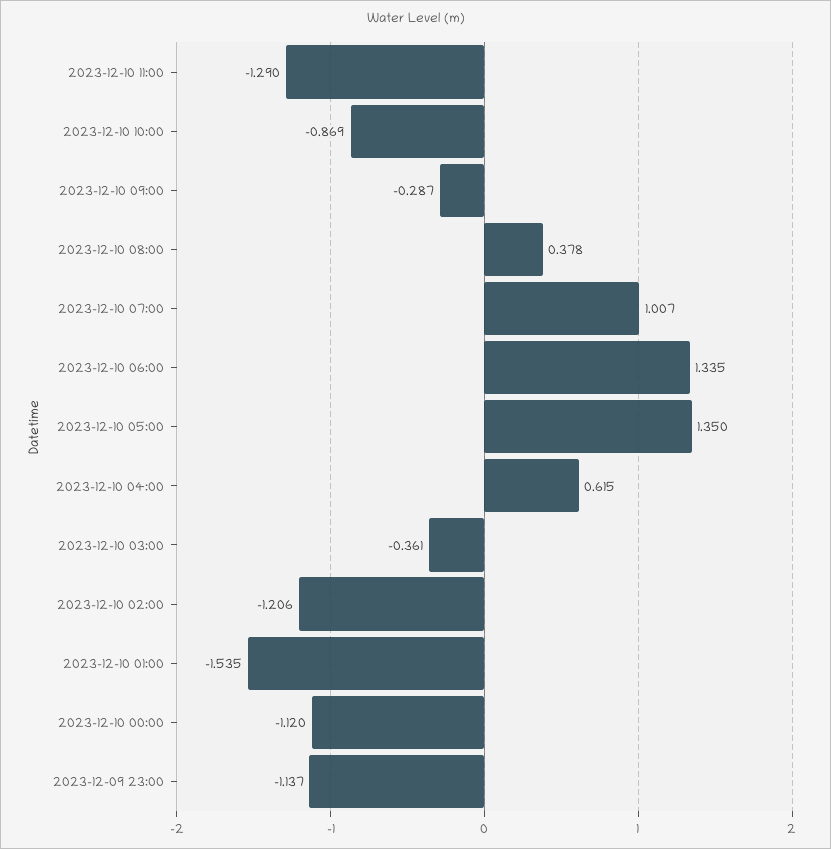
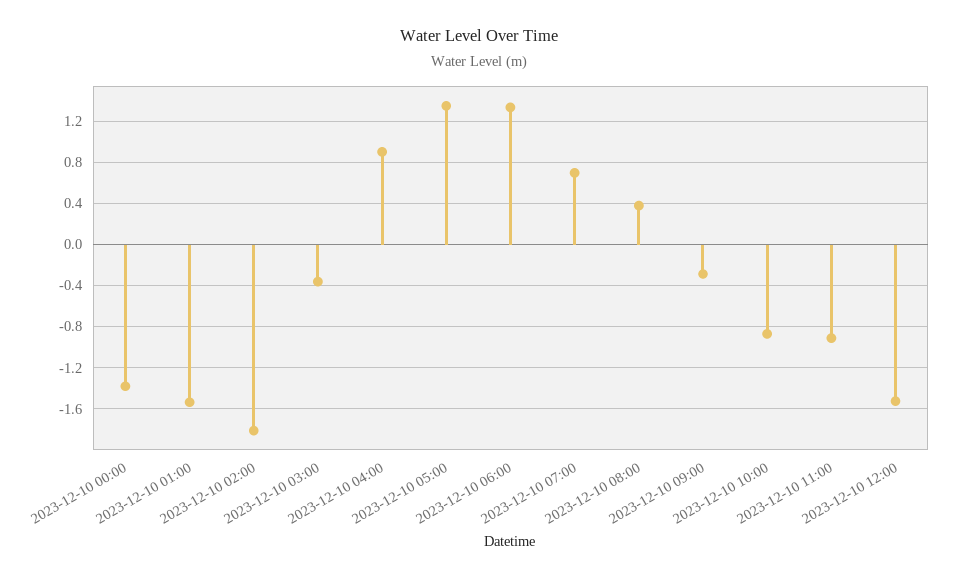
2023-12-10 11:00: -1.29 -> -0.9
2023-12-10 07:00: 1.007 -> 0.7
2023-12-10 04:00: 0.615 -> 0.9
2023-12-10 02:00: -1.206 -> -1.8
2023-12-10 00:00: -1.12 -> -1.4
2023-12-09 23:00: -1.137 -> none
2023-12-10 12:00: none -> -1.5

